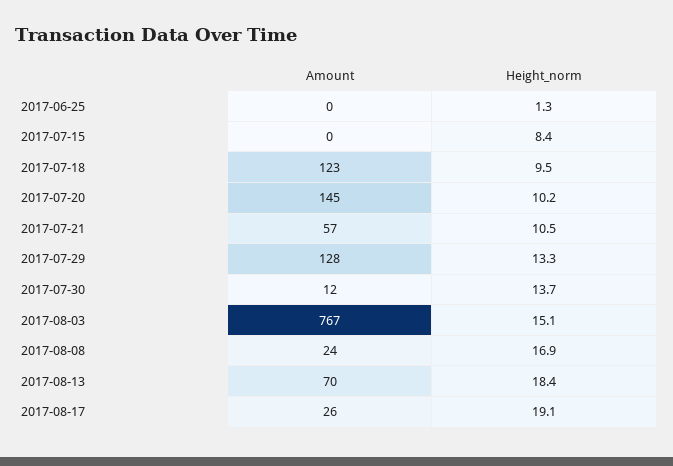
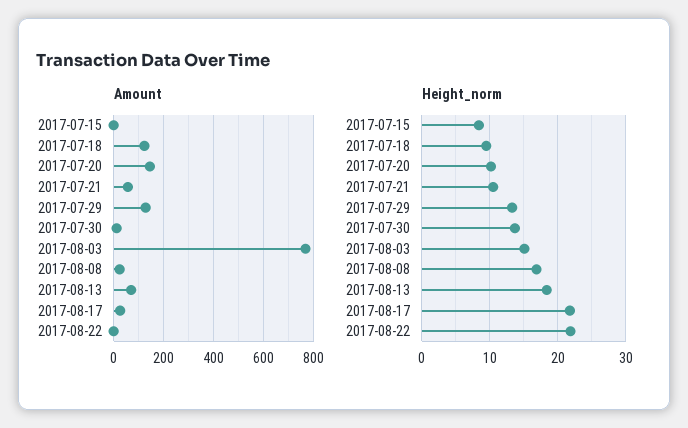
Amount, 2017-06-25: 0 -> none
Height_norm, 2017-06-25: 1.3 -> none
Height_norm, 2017-08-17: 19.1 -> 22
Amount, 2017-08-22: none -> 0
Height_norm, 2017-08-22: none -> 22

